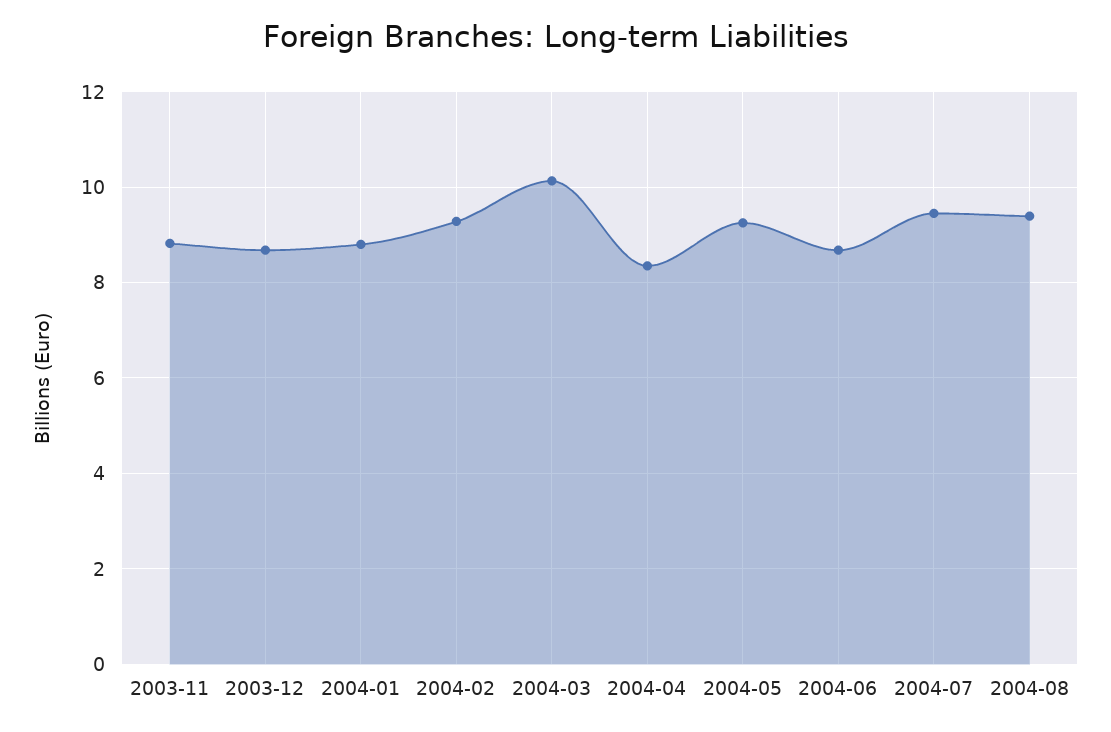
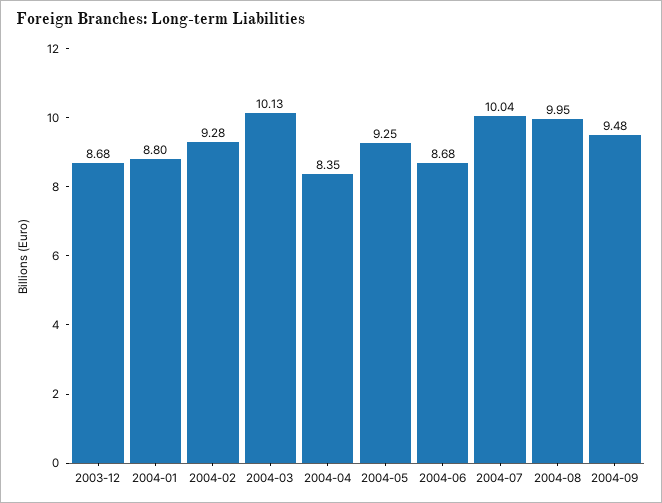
2003-11: 8.8 -> none
2004-07: 9.4 -> 10.04
2004-08: 9.4 -> 9.95
2004-09: none -> 9.48

